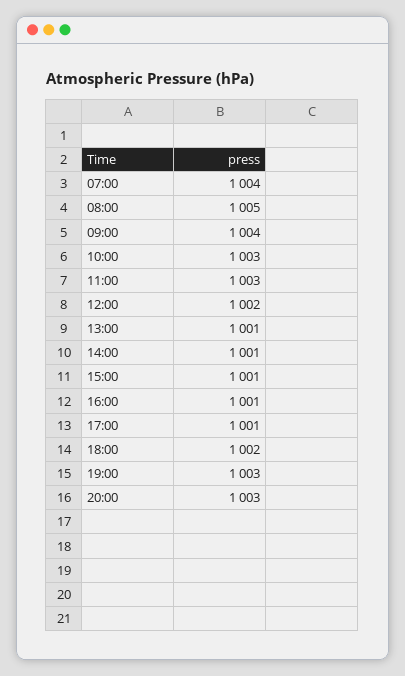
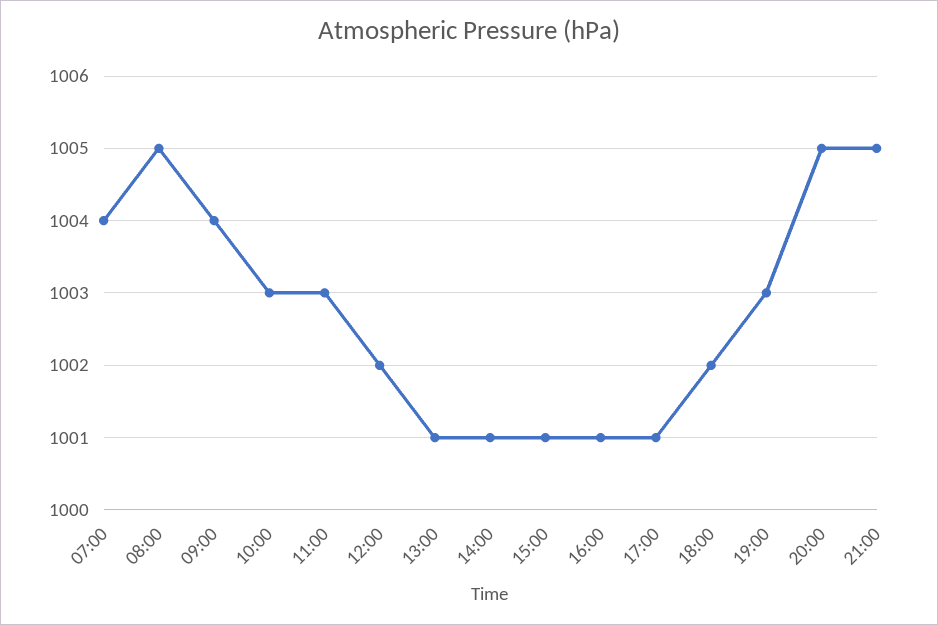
20:00: 1003 -> 1005
21:00: none -> 1005

